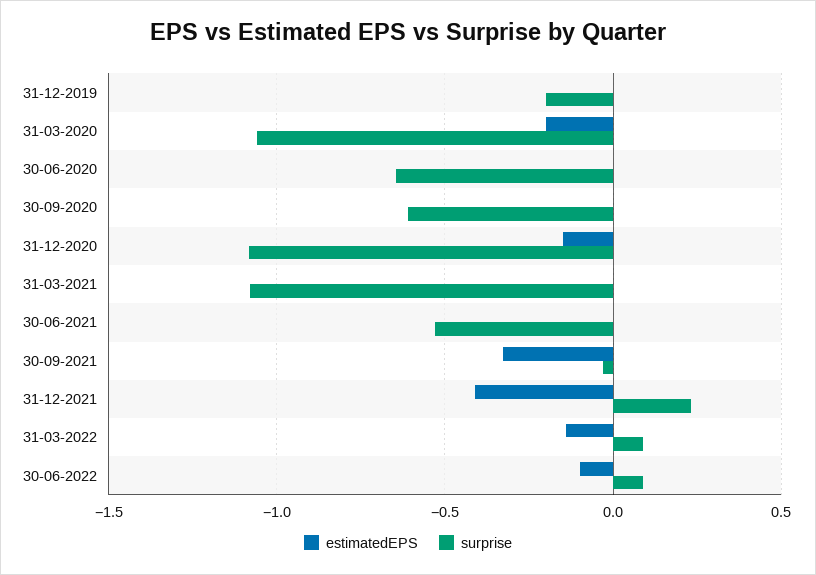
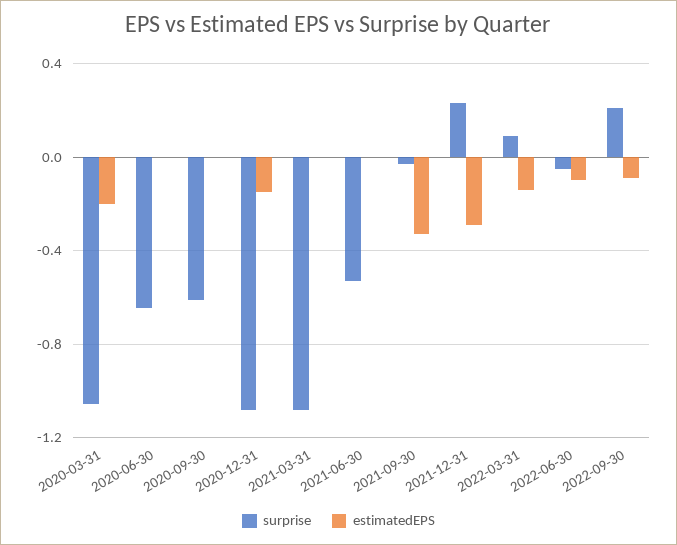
estimatedEPS, 31-12-2019: 0 -> none
surprise, 31-12-2019: -0.2 -> none
estimatedEPS, 31-12-2021: -0.4 -> -0.3
surprise, 30-06-2022: 0.1 -> -0.05
surprise, 2022-09-30: none -> 0.2
estimatedEPS, 2022-09-30: none -> -0.1

